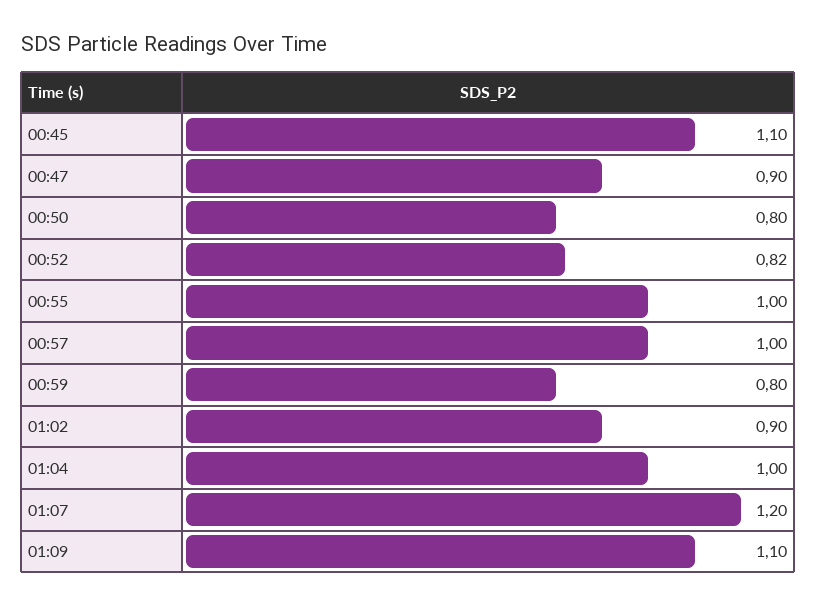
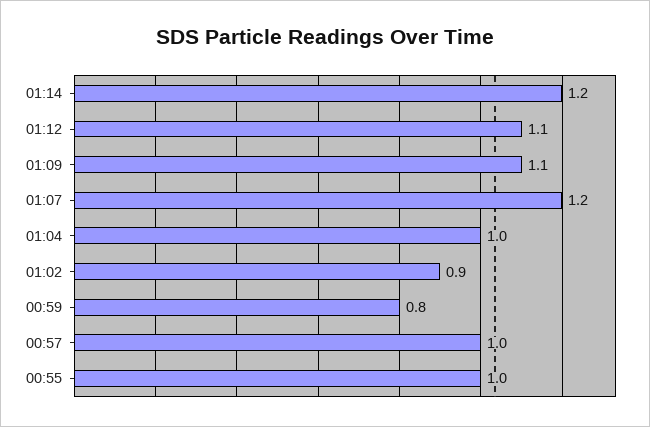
00:45: 1.1 -> none
00:47: 0.9 -> none
00:50: 0.8 -> none
00:52: 0.82 -> none
01:14: none -> 1.2
01:12: none -> 1.1

